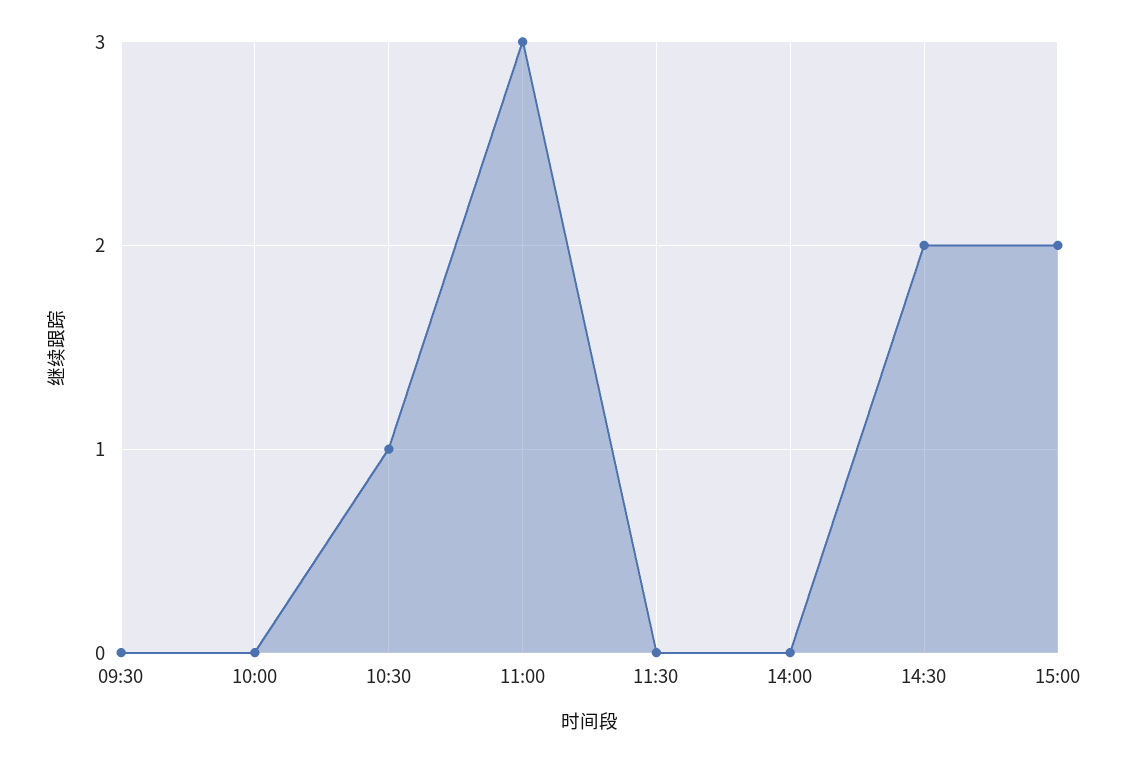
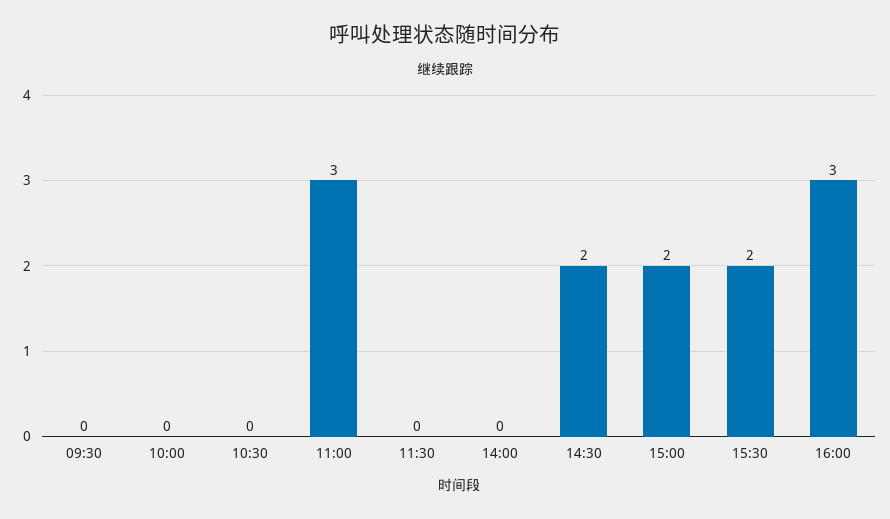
10:30: 1 -> 0
15:30: none -> 2
16:00: none -> 3

